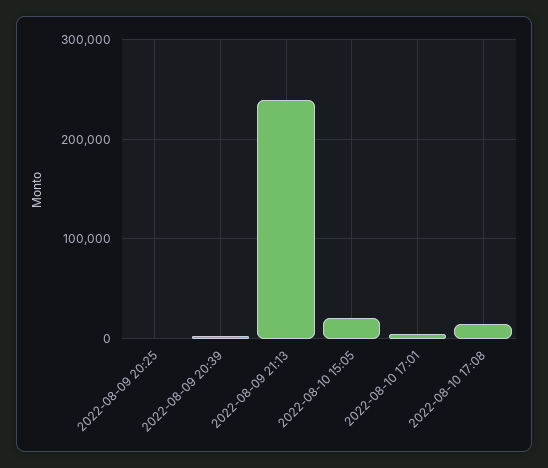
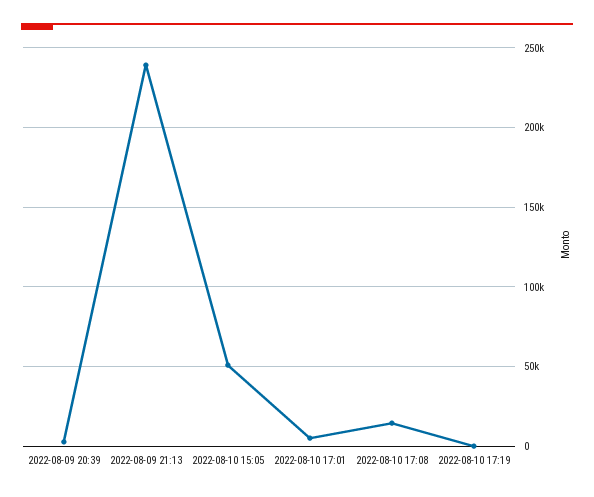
2022-08-09 20:25: 0 -> none
2022-08-10 15:05: 20000 -> 50000
2022-08-10 17:19: none -> 0

